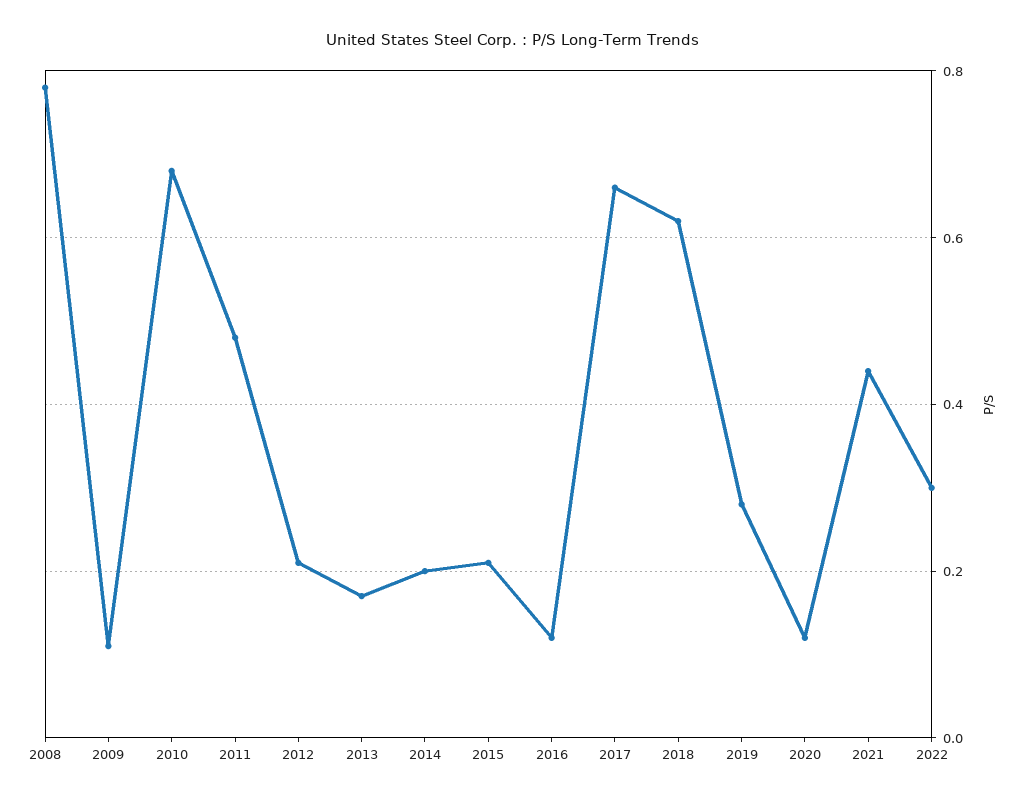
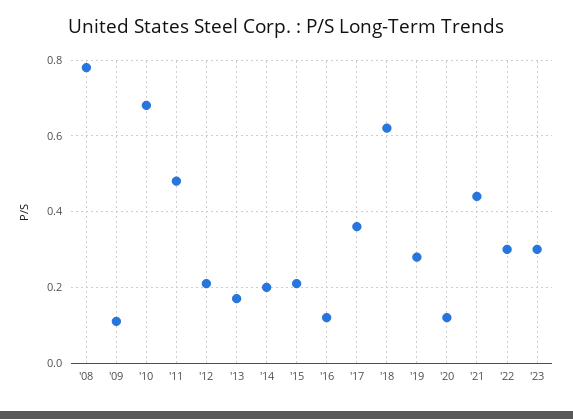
2017: 0.65 -> 0.35
'23: none -> 0.3

